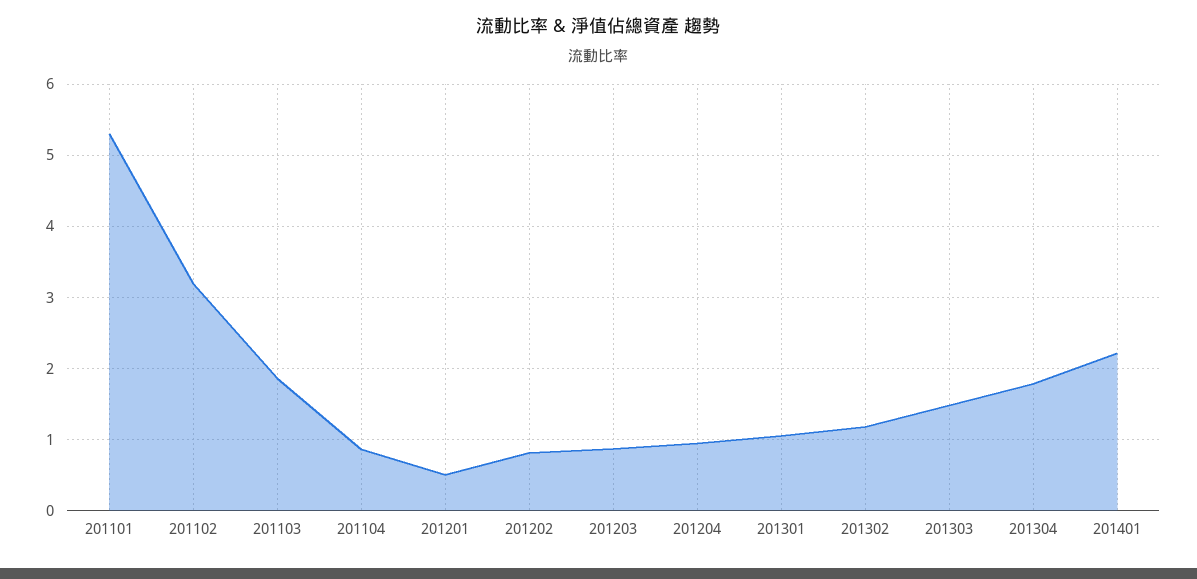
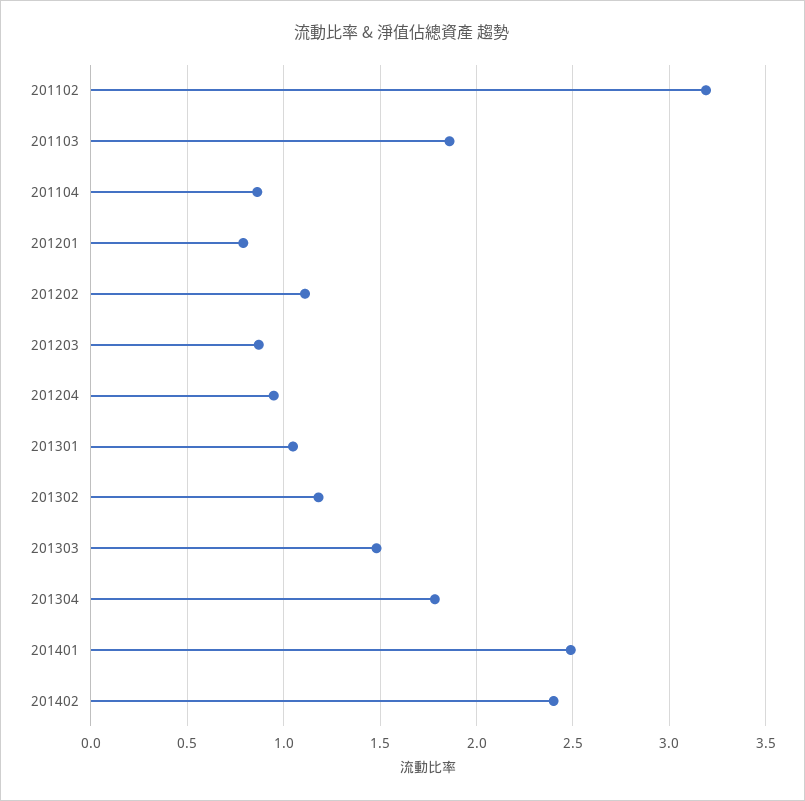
201101: 5.3 -> none
201201: 0.5 -> 0.8
201202: 0.8 -> 1.1
201401: 2.2 -> 2.5
201402: none -> 2.4

